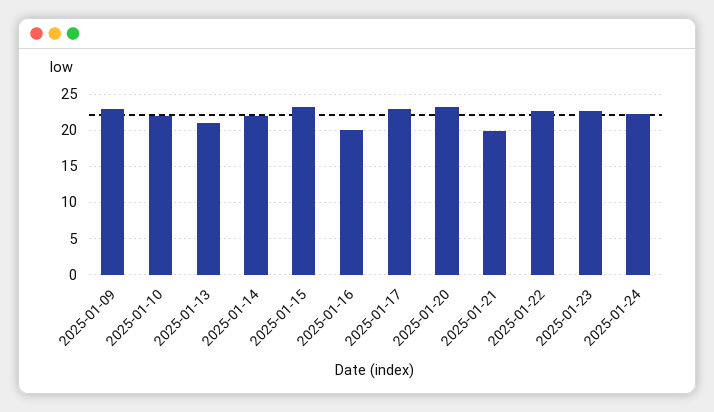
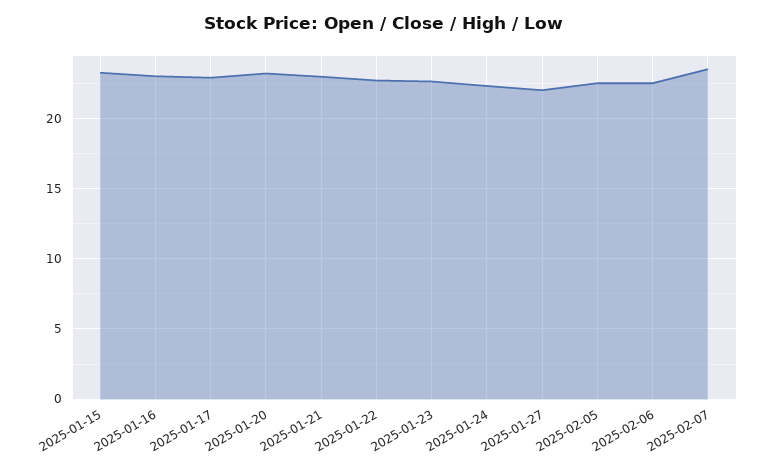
2025-01-09: 23 -> none
2025-01-10: 22 -> none
2025-01-13: 21 -> none
2025-01-14: 22 -> none
2025-01-16: 20 -> 23
2025-01-21: 20 -> 23
2025-01-27: none -> 22
2025-02-05: none -> 22.5
2025-02-06: none -> 22.5
2025-02-07: none -> 23.5

